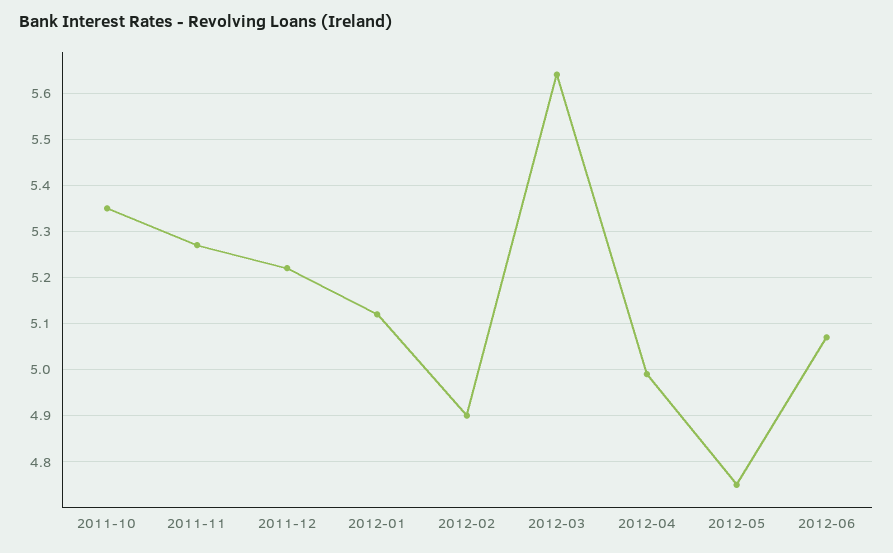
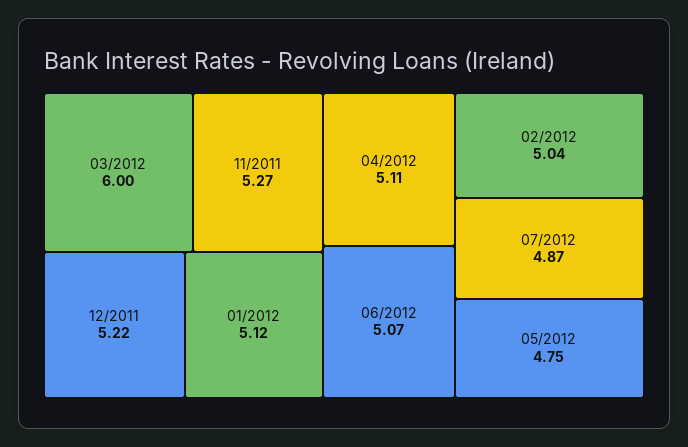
2011-10: 5.35 -> none
2012-02: 4.9 -> 5.04
2012-03: 5.65 -> 6
2012-04: 5 -> 5.11
07/2012: none -> 4.87

